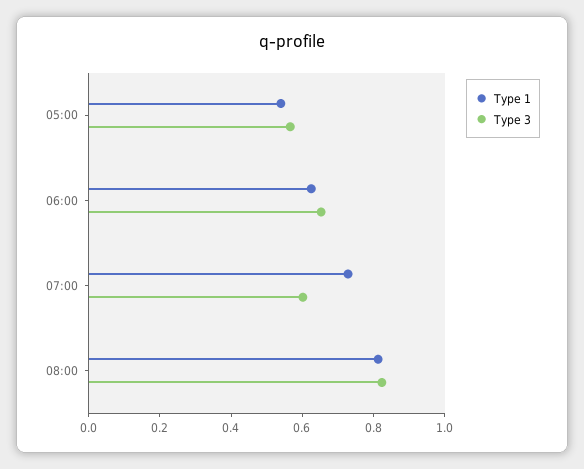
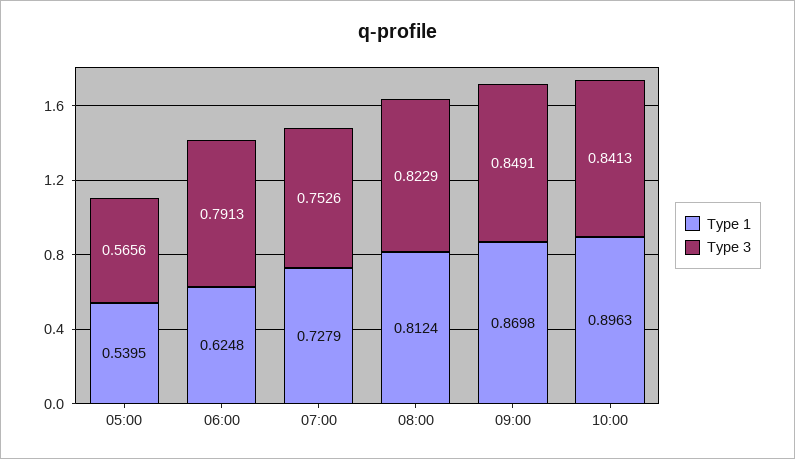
Type 3, 06:00: 0.65 -> 0.7913
Type 3, 07:00: 0.6 -> 0.7526
Type 1, 09:00: none -> 0.8698
Type 3, 09:00: none -> 0.8491
Type 1, 10:00: none -> 0.8963
Type 3, 10:00: none -> 0.8413

